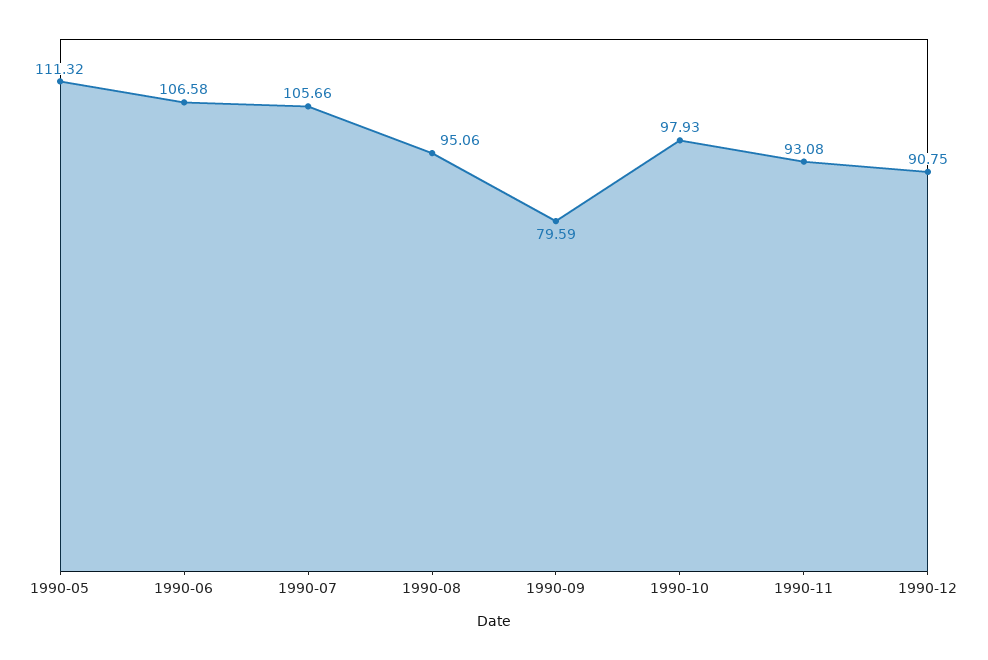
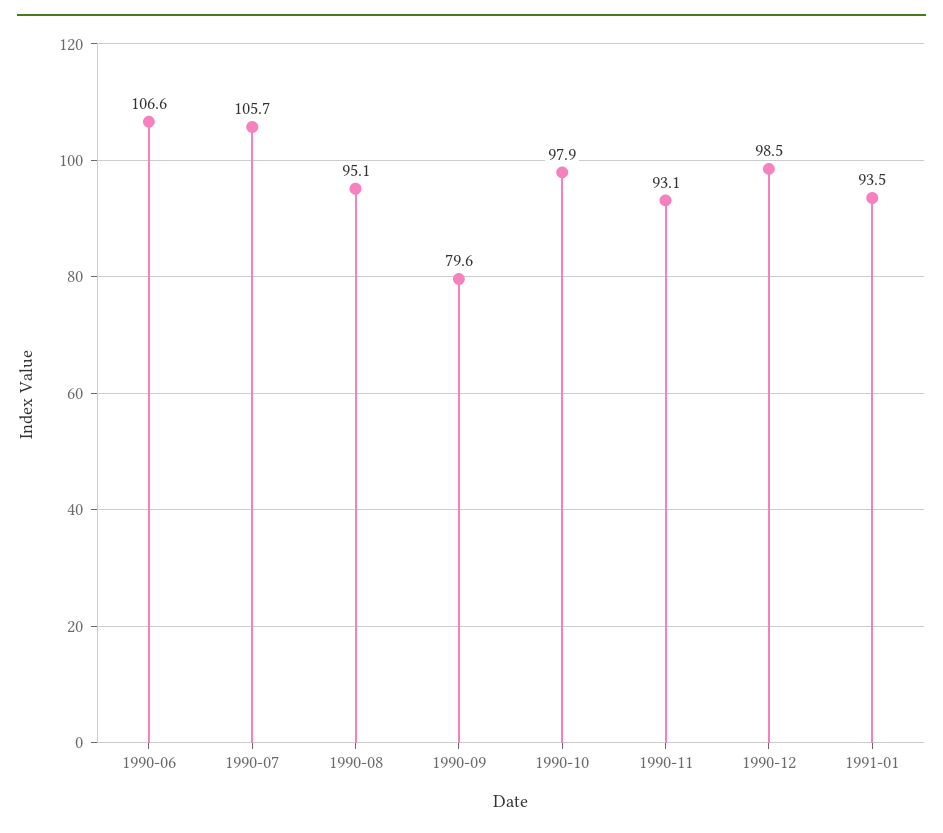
1990-05: 111.32 -> none
1990-12: 90.75 -> 98.5
1991-01: none -> 93.5

